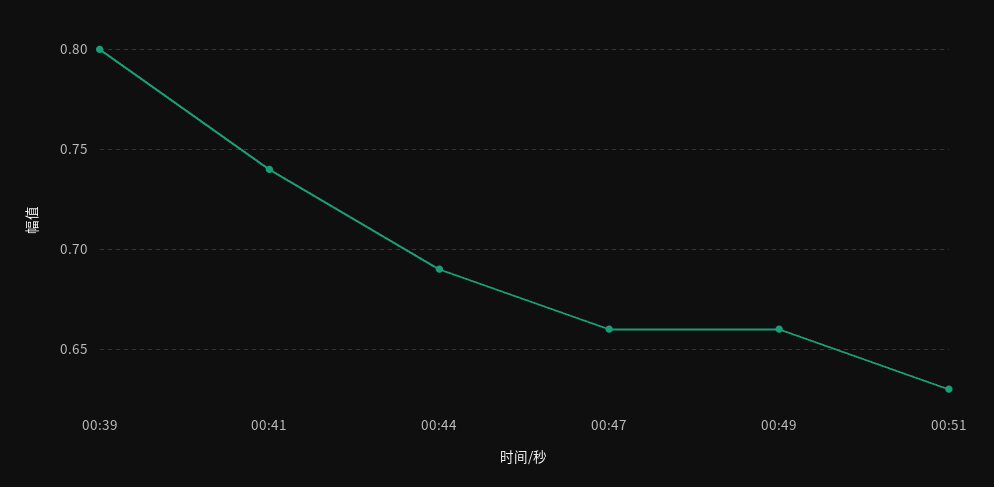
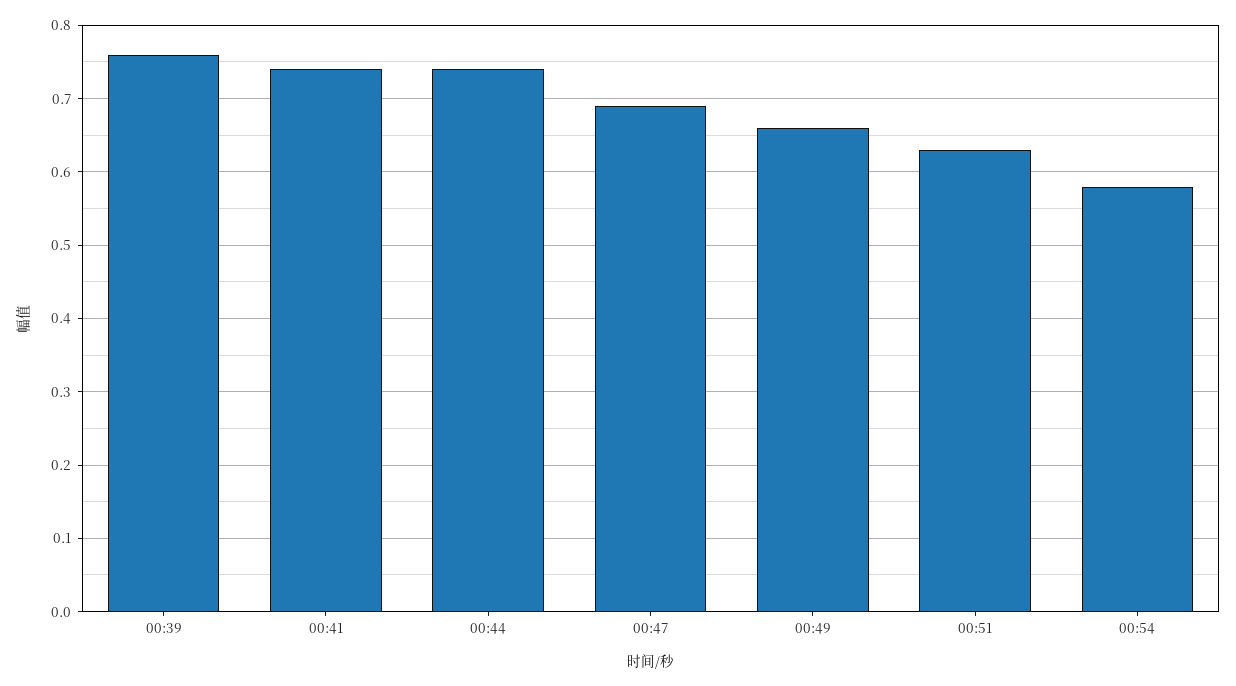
00:39: 0.8 -> 0.76
00:44: 0.69 -> 0.74
00:47: 0.66 -> 0.69
00:54: none -> 0.58

